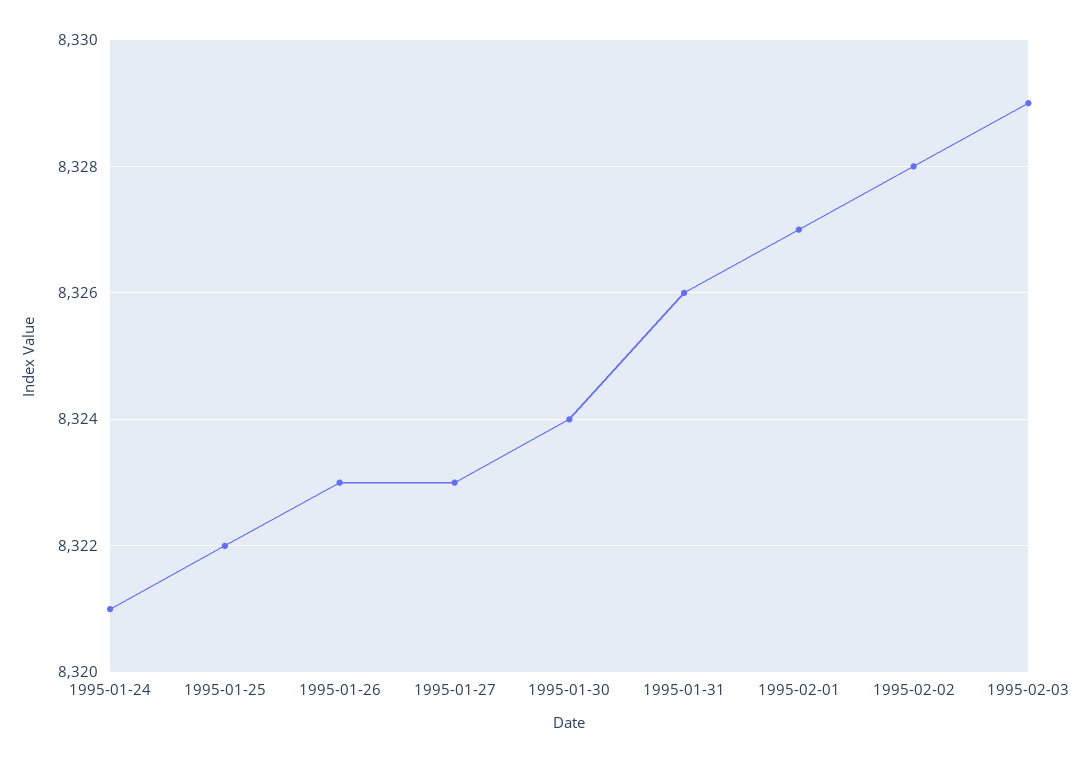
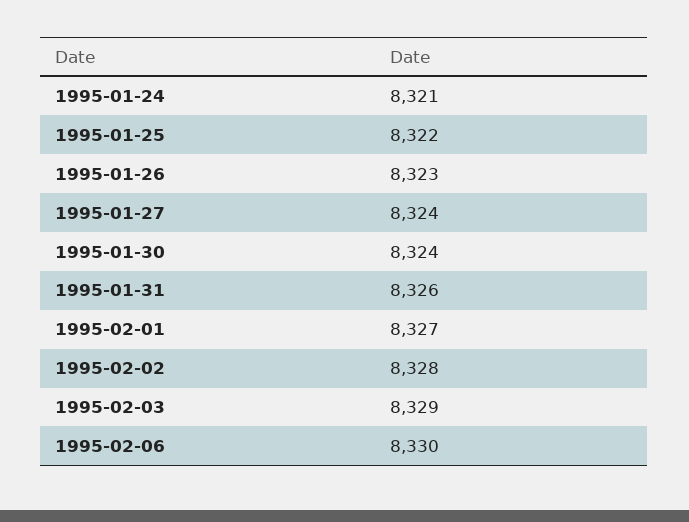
1995-01-27: 8323 -> 8324
1995-02-06: none -> 8330

